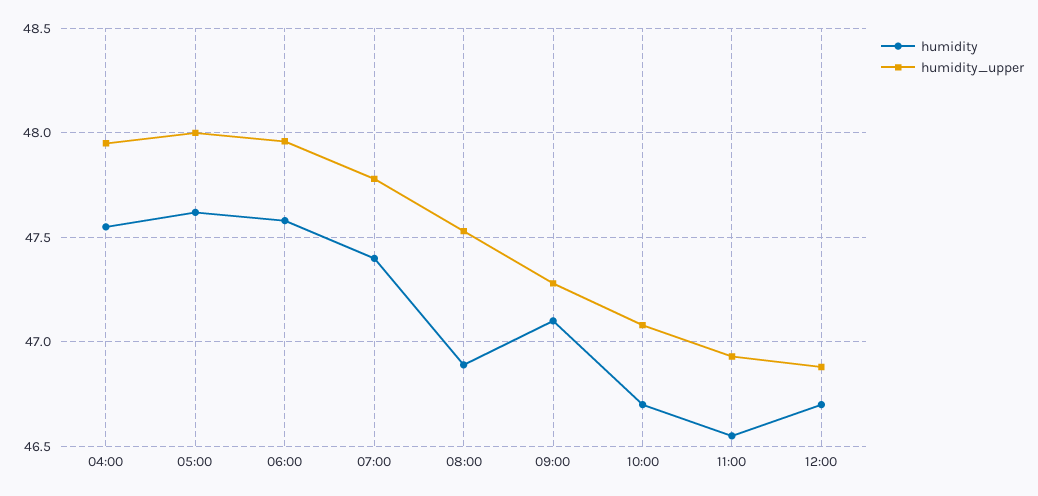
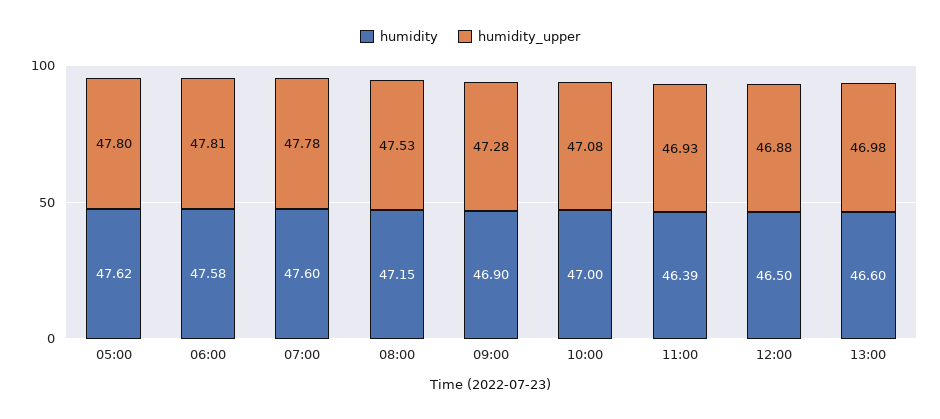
humidity, 04:00: 47.55 -> none
humidity_upper, 04:00: 47.95 -> none
humidity_upper, 05:00: 48 -> 47.8
humidity_upper, 06:00: 47.95 -> 47.81
humidity, 07:00: 47.4 -> 47.6
humidity, 08:00: 46.9 -> 47.15
humidity, 09:00: 47.1 -> 46.9
humidity, 10:00: 46.7 -> 47
humidity, 11:00: 46.55 -> 46.39
humidity, 12:00: 46.7 -> 46.5
humidity, 13:00: none -> 46.6
humidity_upper, 13:00: none -> 46.98

